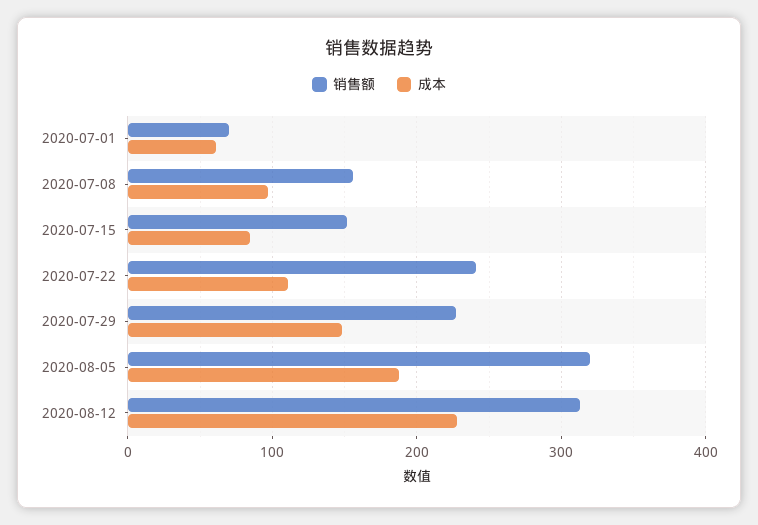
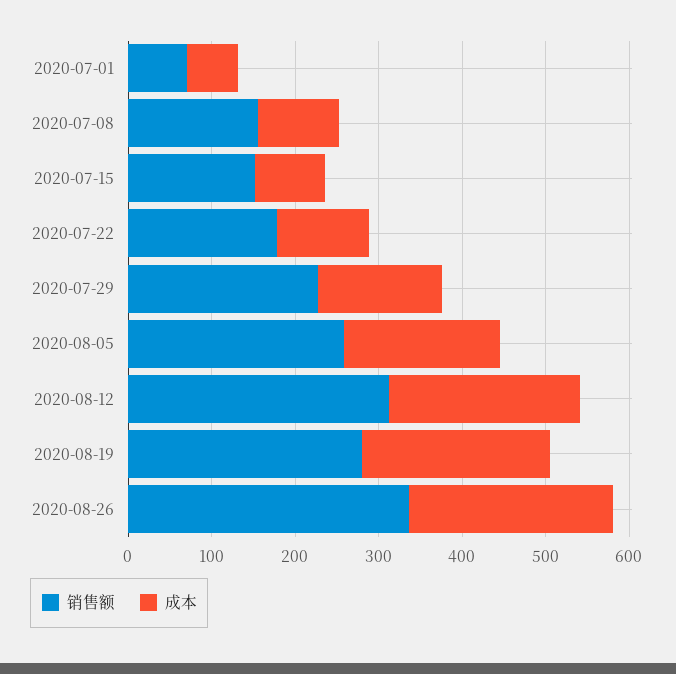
销售额, 2020-07-22: 240 -> 180
销售额, 2020-08-05: 320 -> 260
销售额, 2020-08-19: none -> 280
成本, 2020-08-19: none -> 220
销售额, 2020-08-26: none -> 340
成本, 2020-08-26: none -> 240

